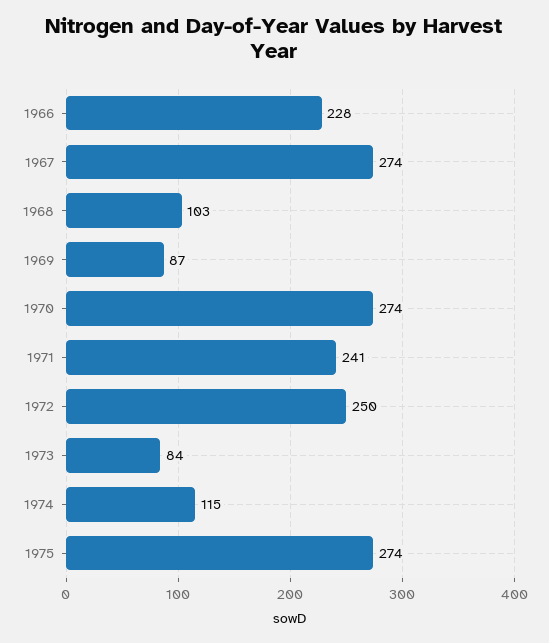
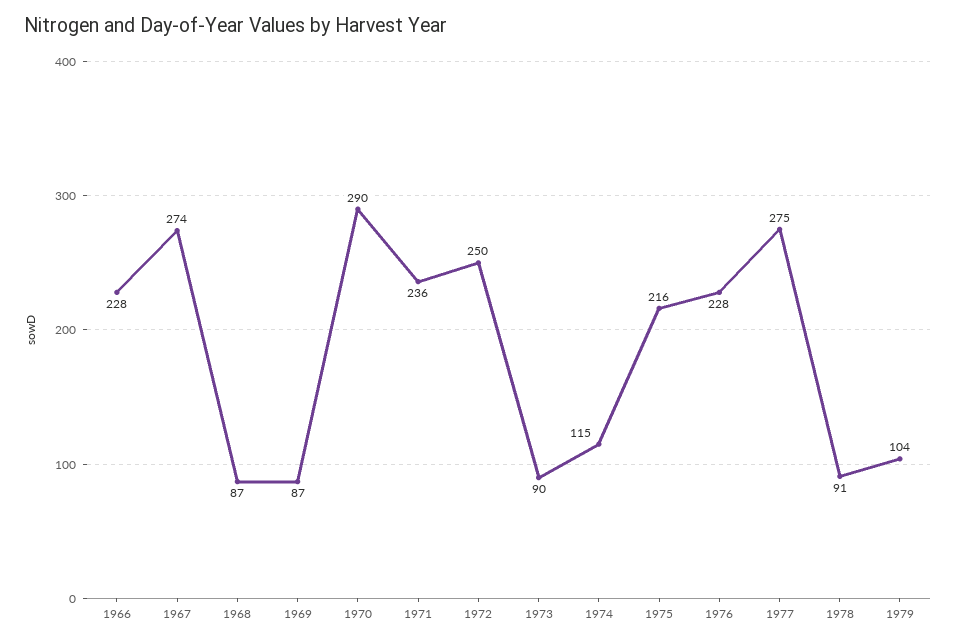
1968: 103 -> 87
1970: 274 -> 290
1971: 241 -> 236
1973: 84 -> 90
1975: 274 -> 216
1976: none -> 228
1977: none -> 275
1978: none -> 91
1979: none -> 104

